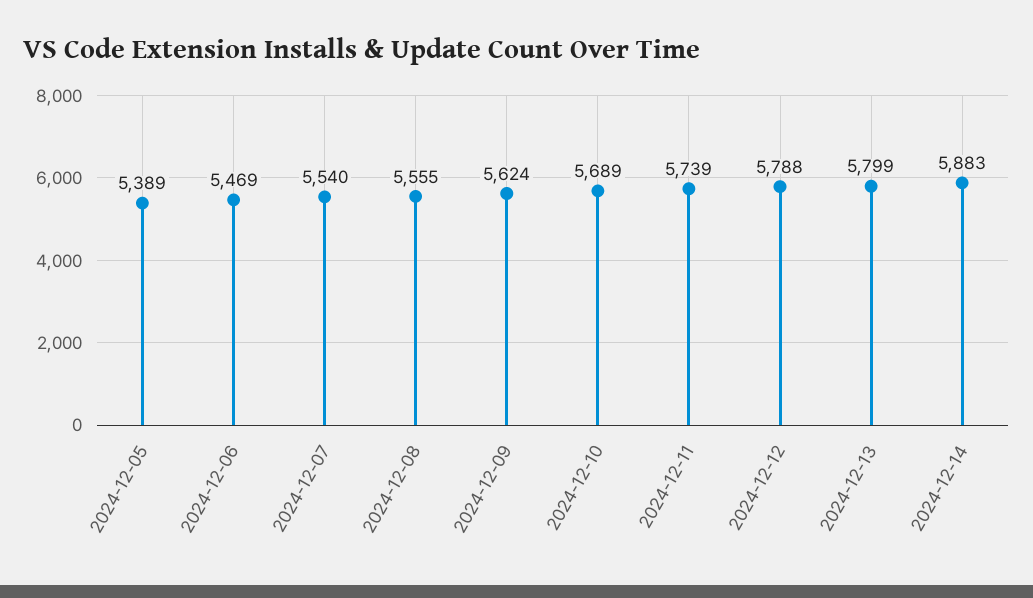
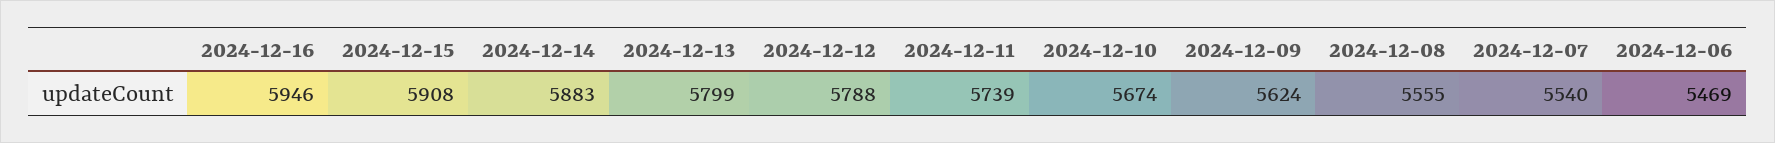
2024-12-05: 5389 -> none
2024-12-10: 5689 -> 5674
2024-12-16: none -> 5946
2024-12-15: none -> 5908

